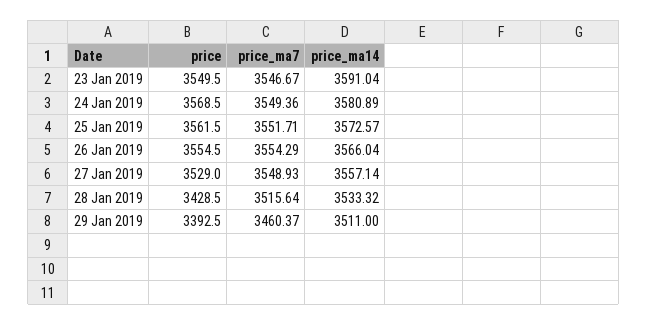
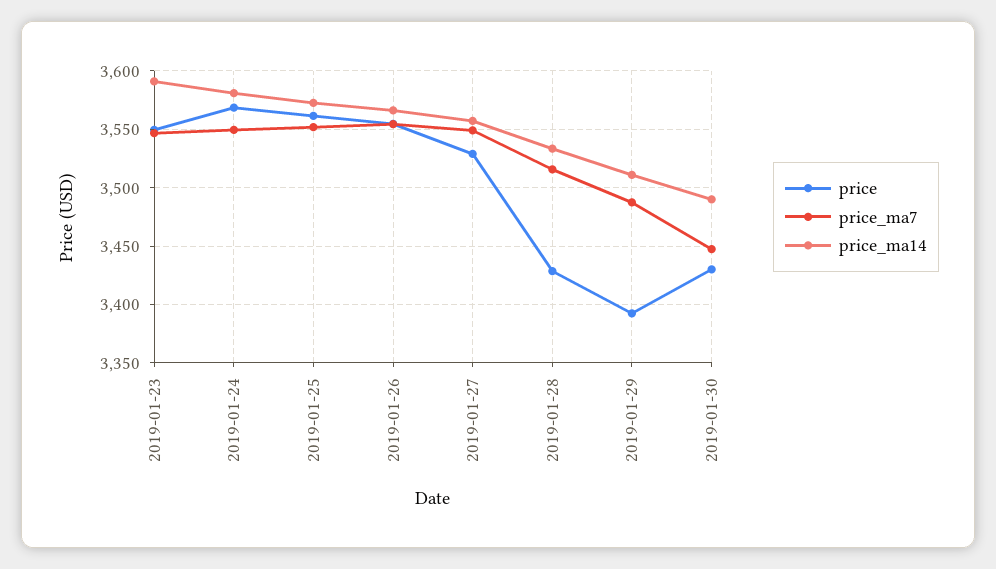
price_ma7, 29 Jan 2019: 3460.37 -> 3490
price, 2019-01-30: none -> 3430
price_ma7, 2019-01-30: none -> 3450
price_ma14, 2019-01-30: none -> 3490

